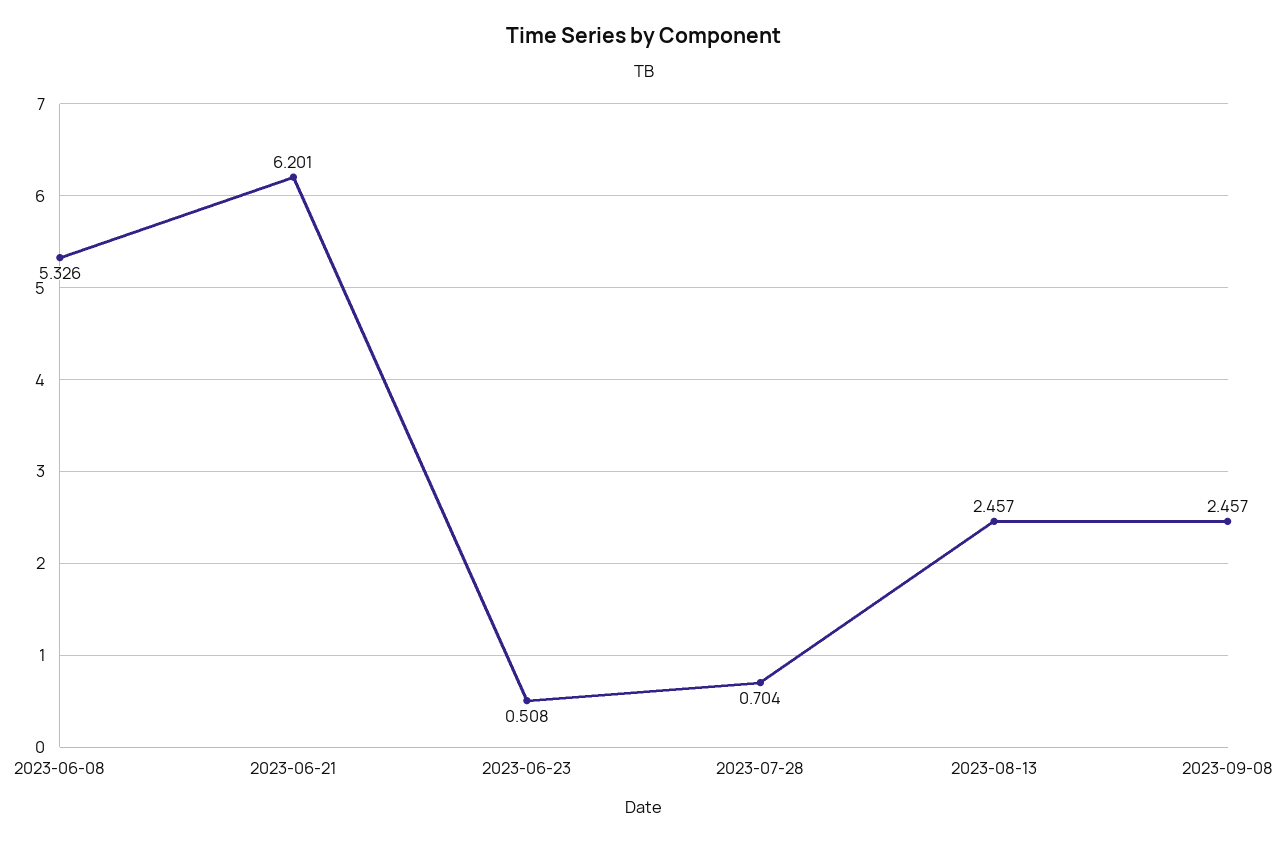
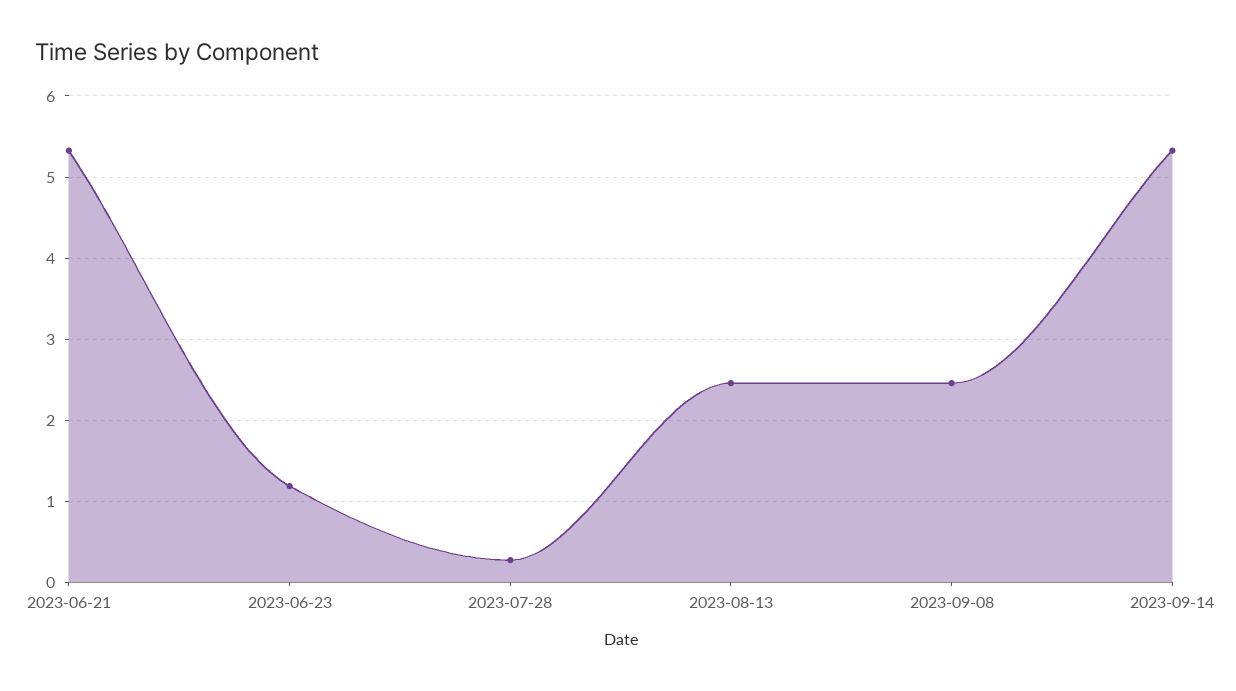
2023-06-08: 5.326 -> none
2023-06-21: 6.201 -> 5.3
2023-06-23: 0.508 -> 1.2
2023-07-28: 0.704 -> 0.3
2023-09-14: none -> 5.3

